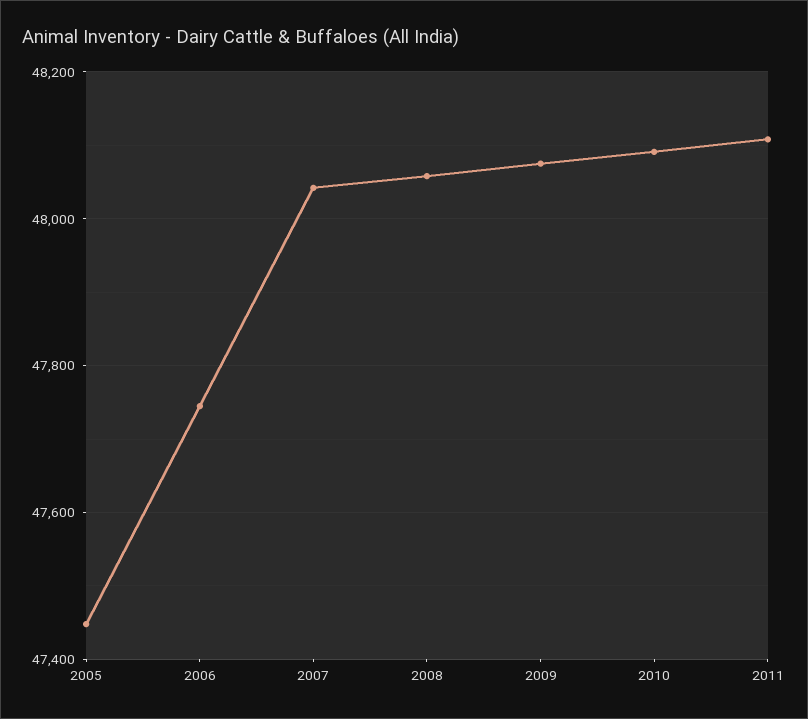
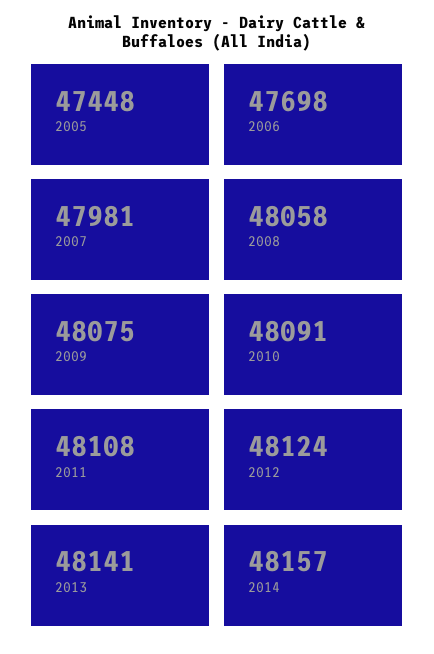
2006: 47740 -> 47698
2007: 48040 -> 47981
2012: none -> 48124
2013: none -> 48141
2014: none -> 48157

